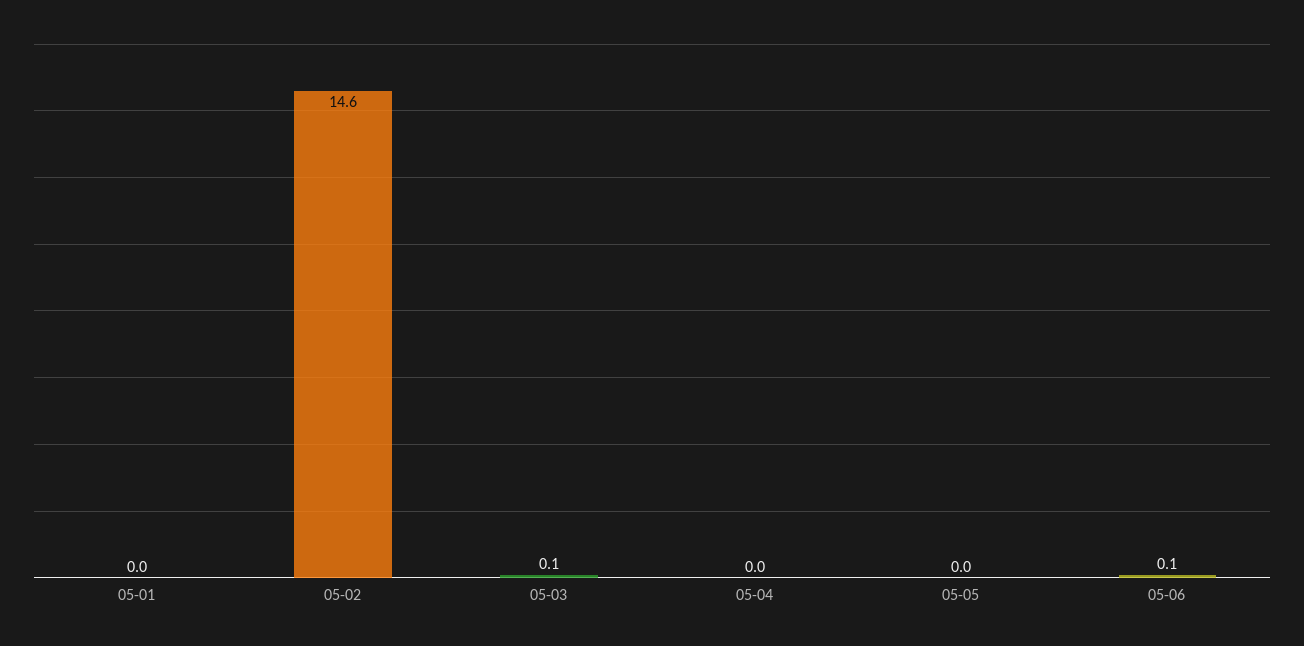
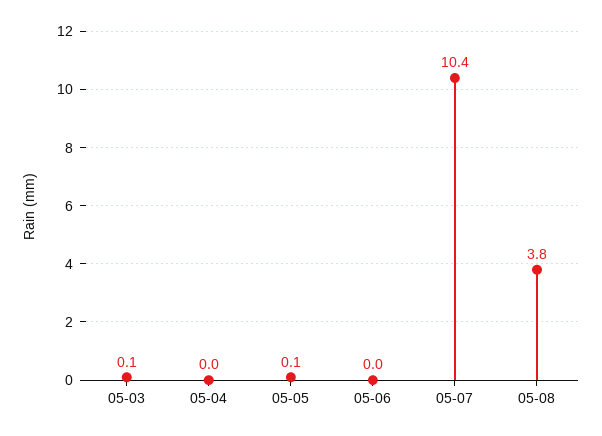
05-01: 0 -> none
05-02: 14.6 -> none
05-05: 0 -> 0.1
05-06: 0.1 -> 0
05-07: none -> 10.4
05-08: none -> 3.8

